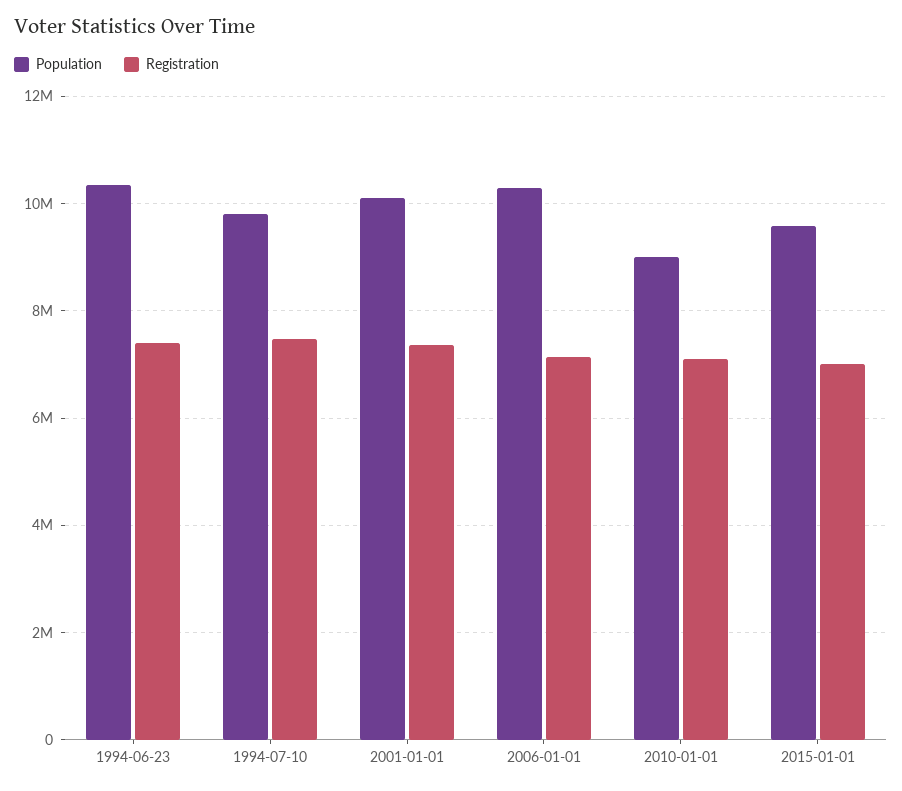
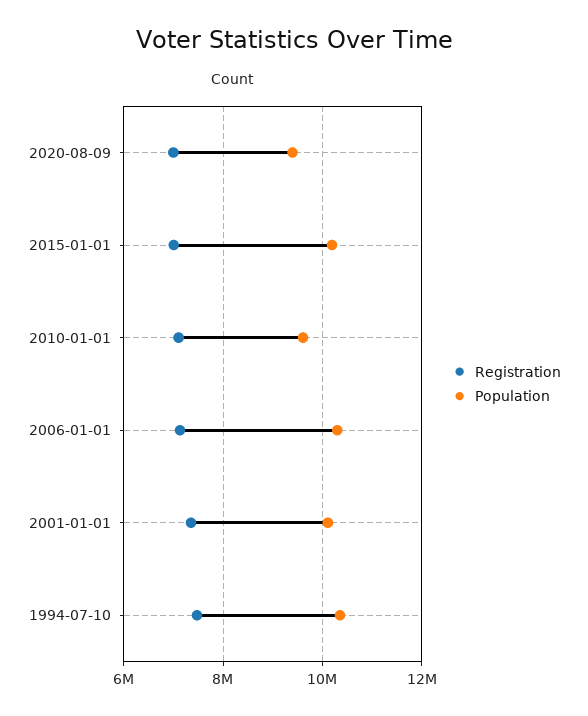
Population, 1994-06-23: 10400000 -> none
Registration, 1994-06-23: 7400000 -> none
Population, 1994-07-10: 9800000 -> 10400000
Population, 2010-01-01: 9000000 -> 9600000
Population, 2015-01-01: 9600000 -> 10200000
Registration, 2020-08-09: none -> 7000000
Population, 2020-08-09: none -> 9400000

